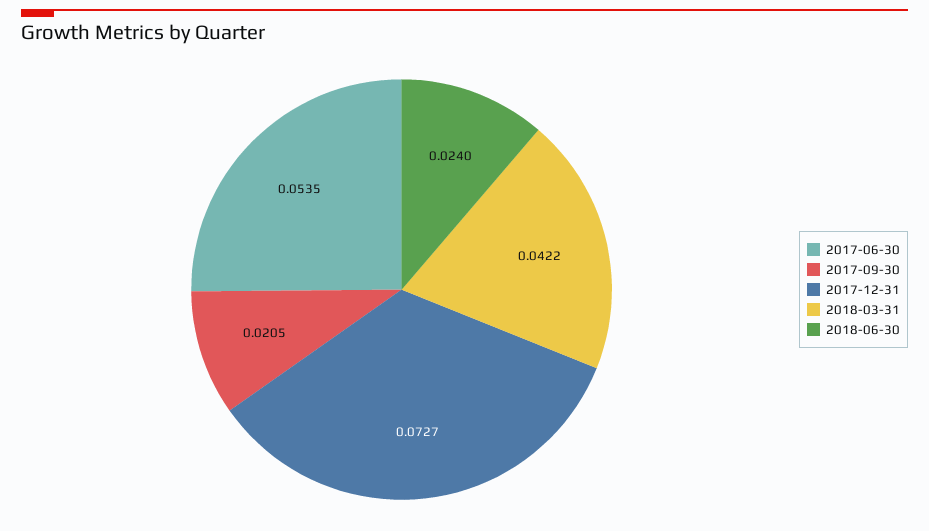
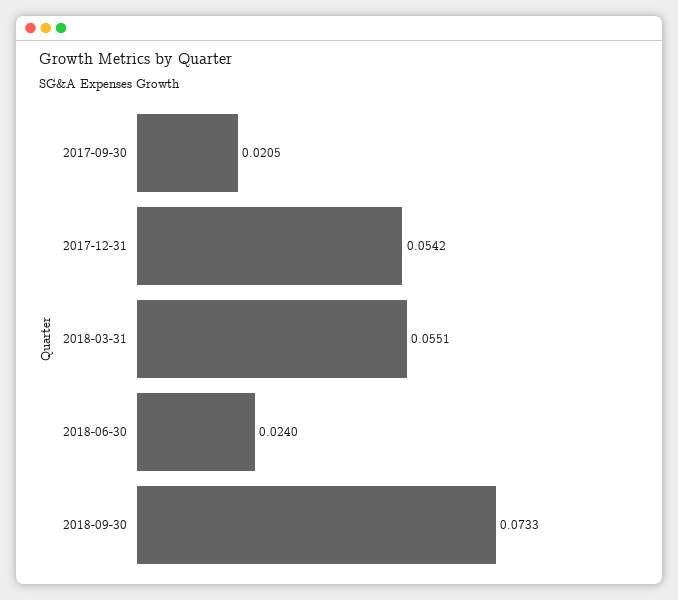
2017-06-30: 0.0535 -> none
2017-12-31: 0.0727 -> 0.0542
2018-03-31: 0.0422 -> 0.0551
2018-09-30: none -> 0.0733

